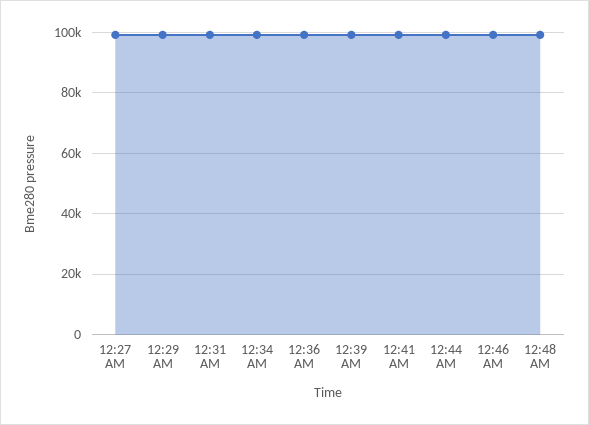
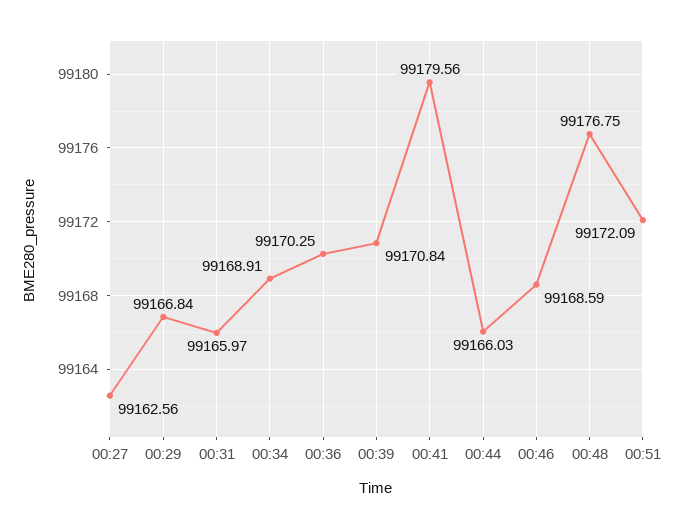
00:51: none -> 99172.09

